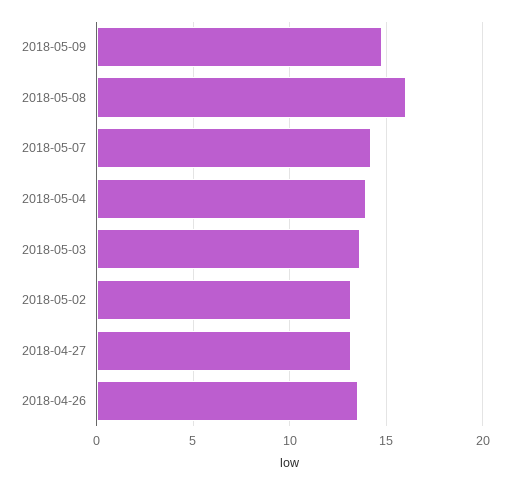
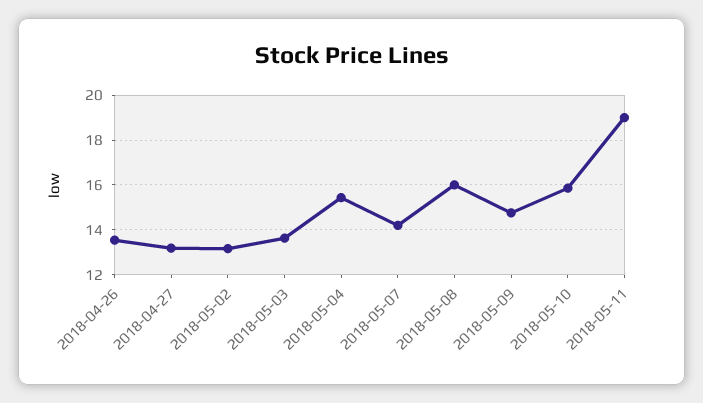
2018-05-04: 14 -> 15.5
2018-05-10: none -> 16
2018-05-11: none -> 19

